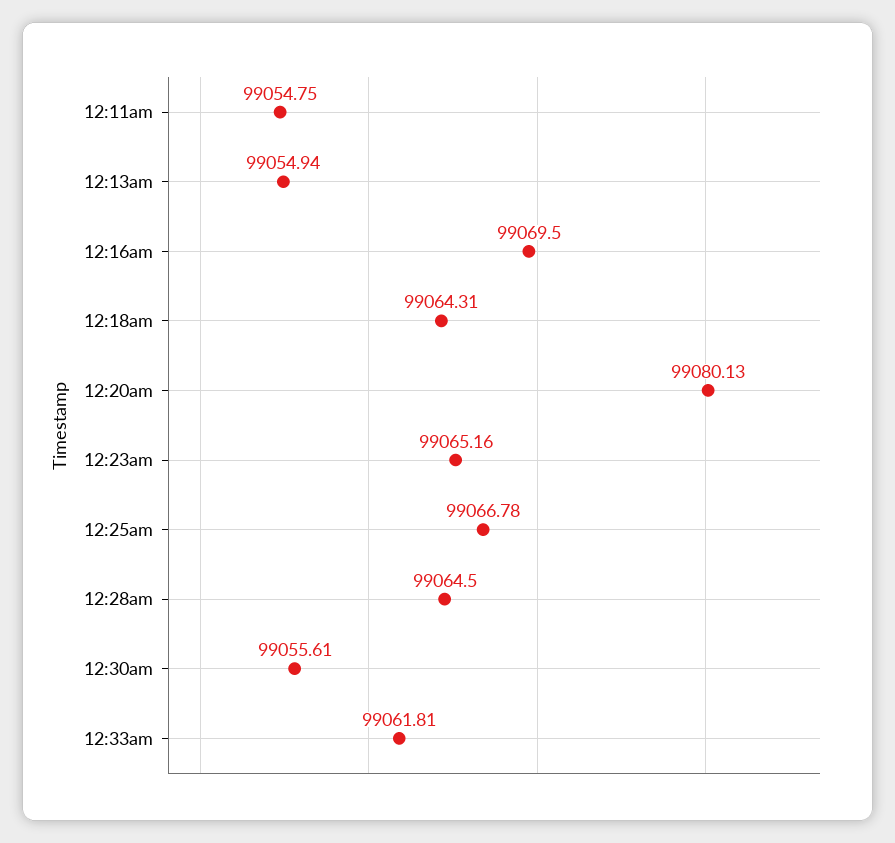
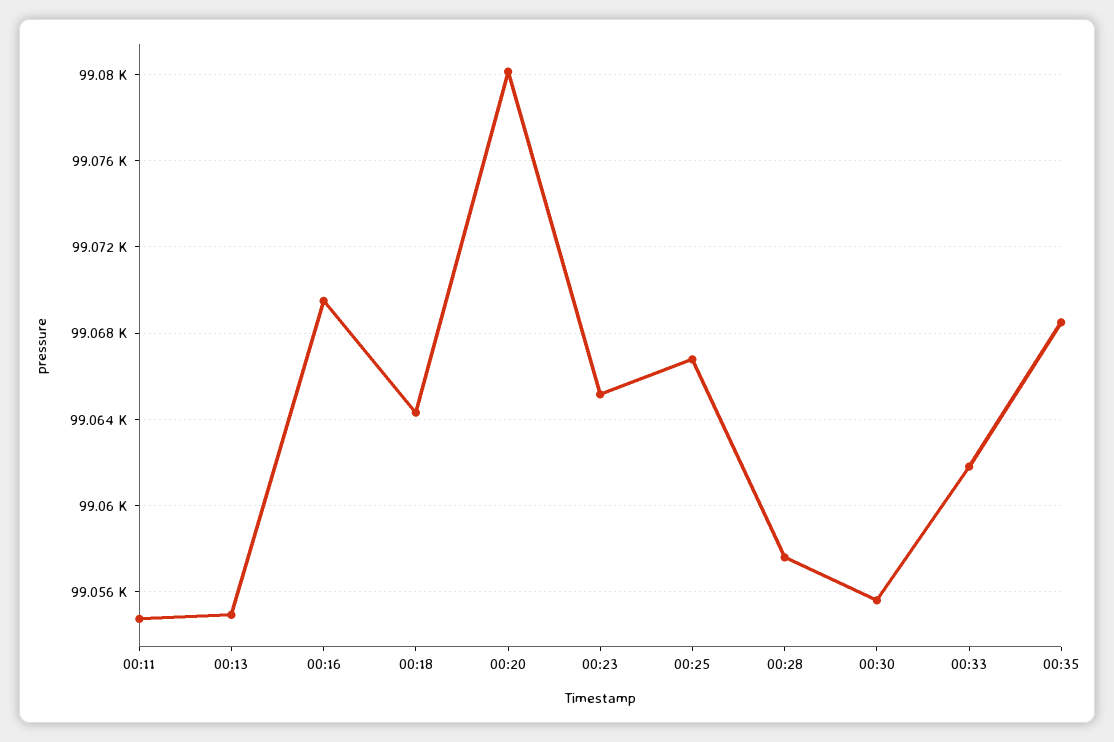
12:28am: 99064.5 -> 99057.5
00:35: none -> 99068.5

